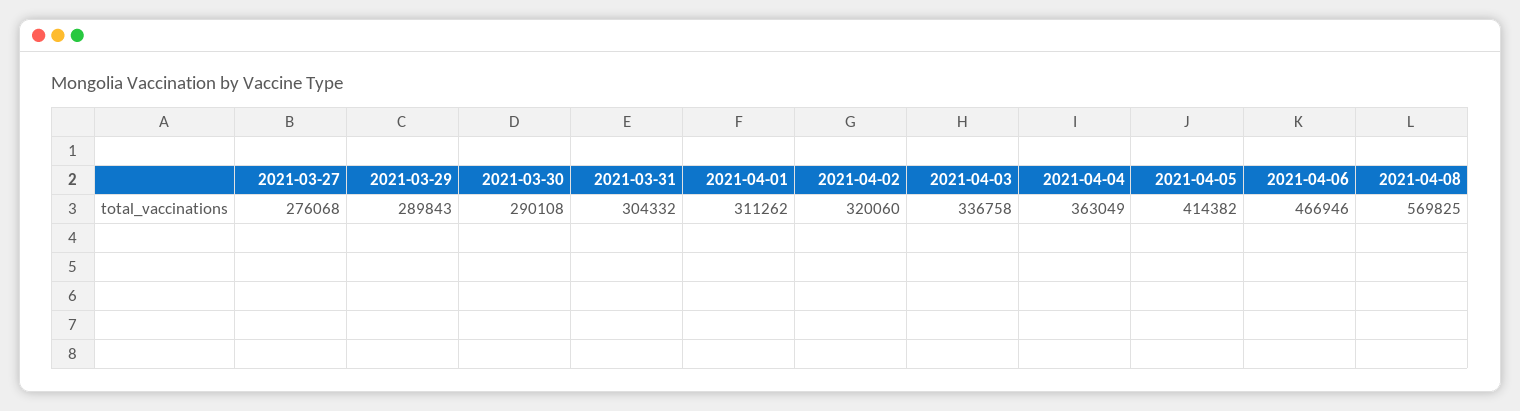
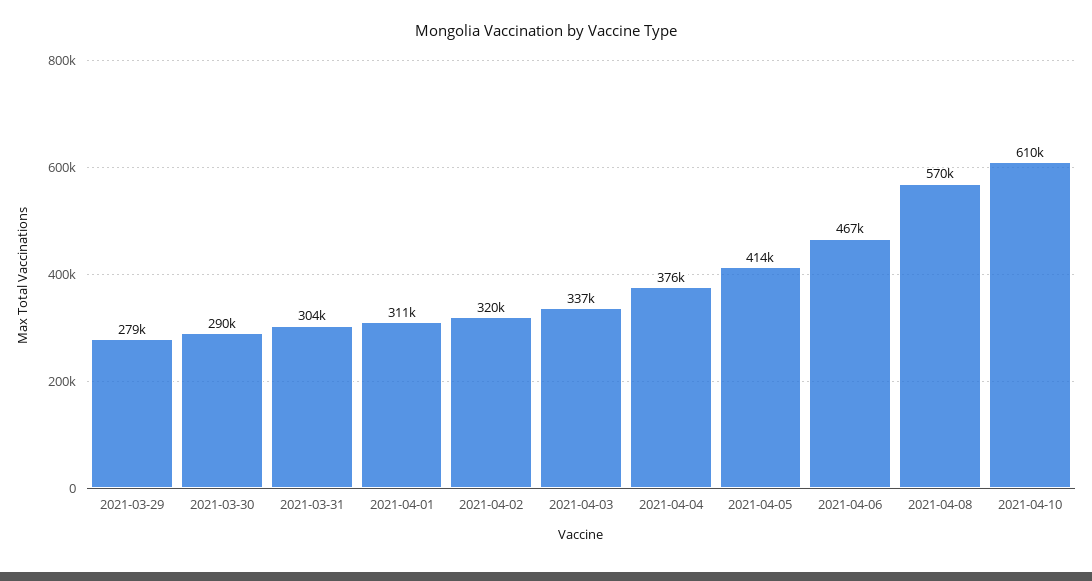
2021-03-27: 276068 -> none
2021-03-29: 289843 -> 279000
2021-04-04: 363049 -> 376000
2021-04-10: none -> 610000

